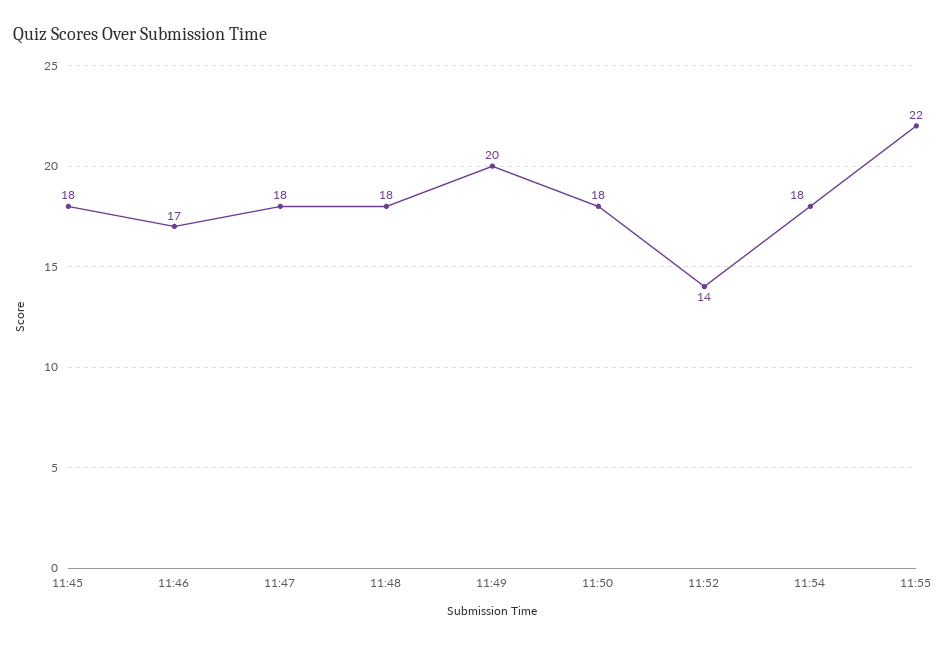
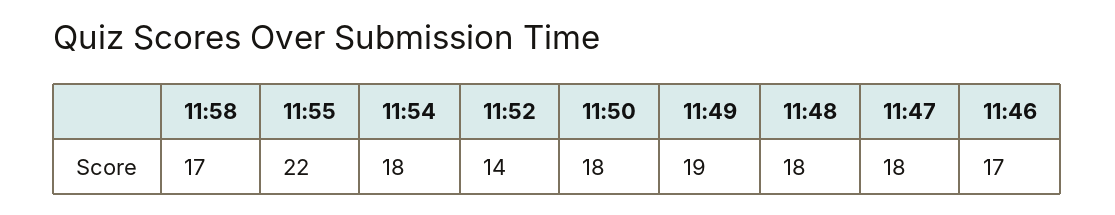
11:45: 18 -> none
11:49: 20 -> 19
11:58: none -> 17

